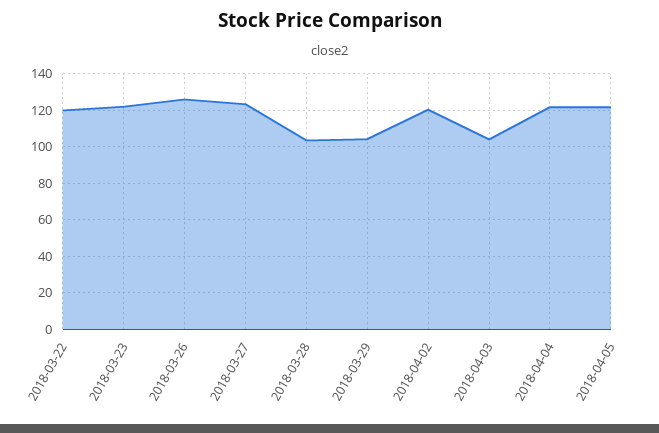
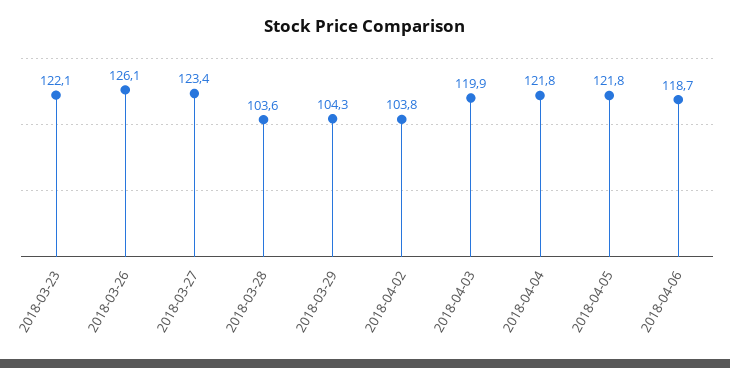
2018-03-22: 120 -> none
2018-04-02: 120 -> 103.8
2018-04-03: 105 -> 119.9
2018-04-06: none -> 118.7

